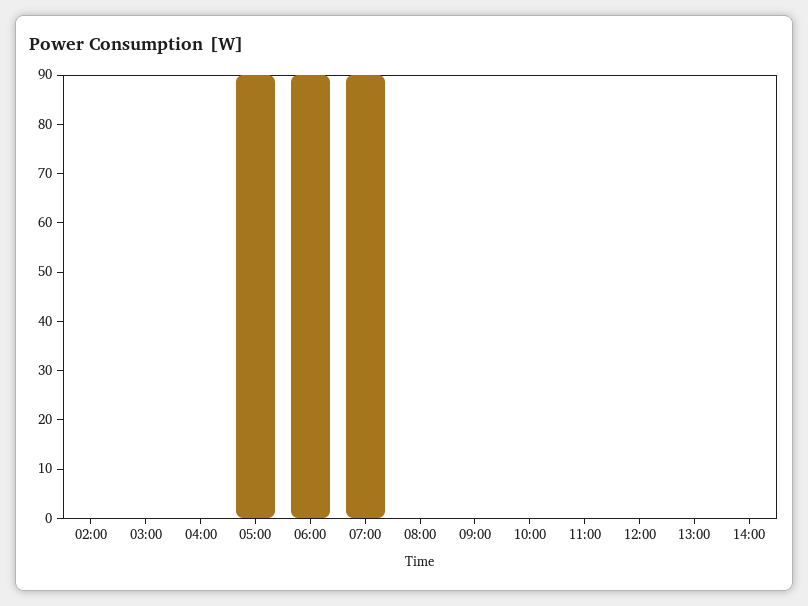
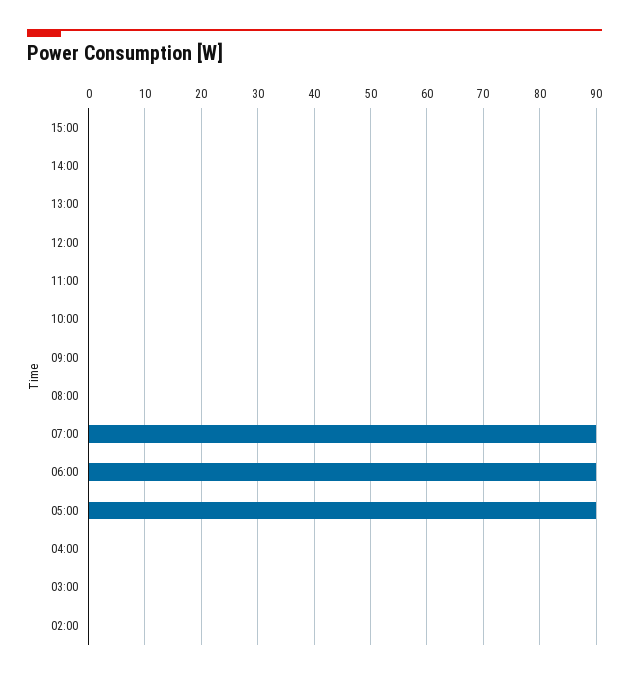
15:00: none -> 0

